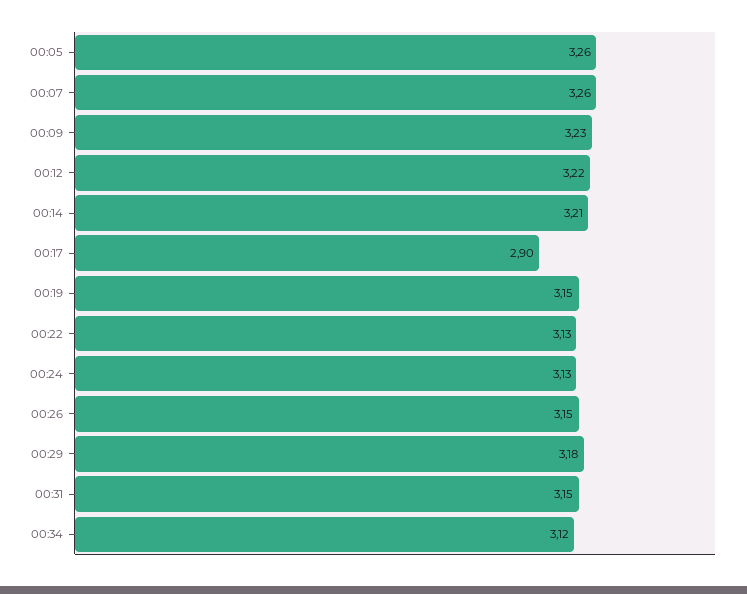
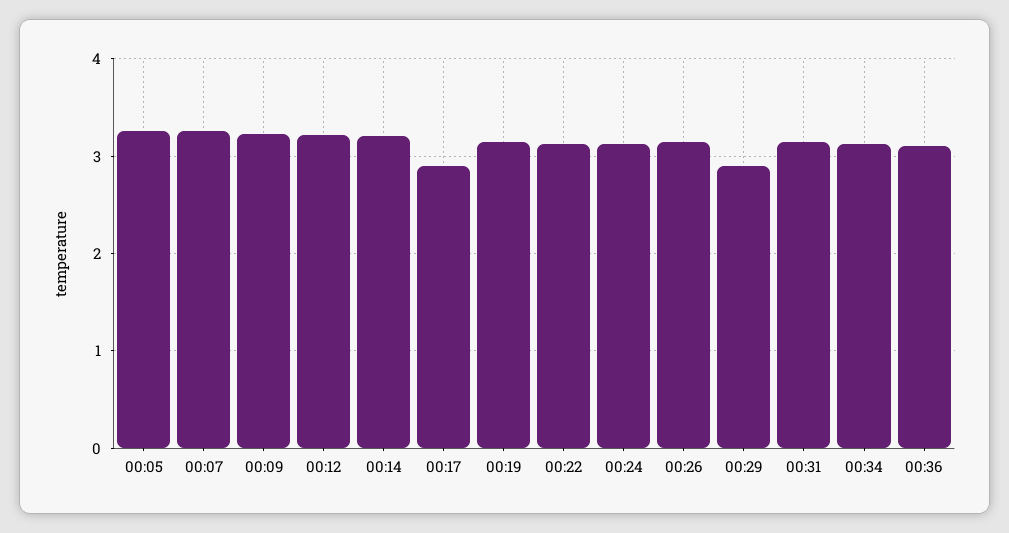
00:29: 3.18 -> 2.9
00:36: none -> 3.1

